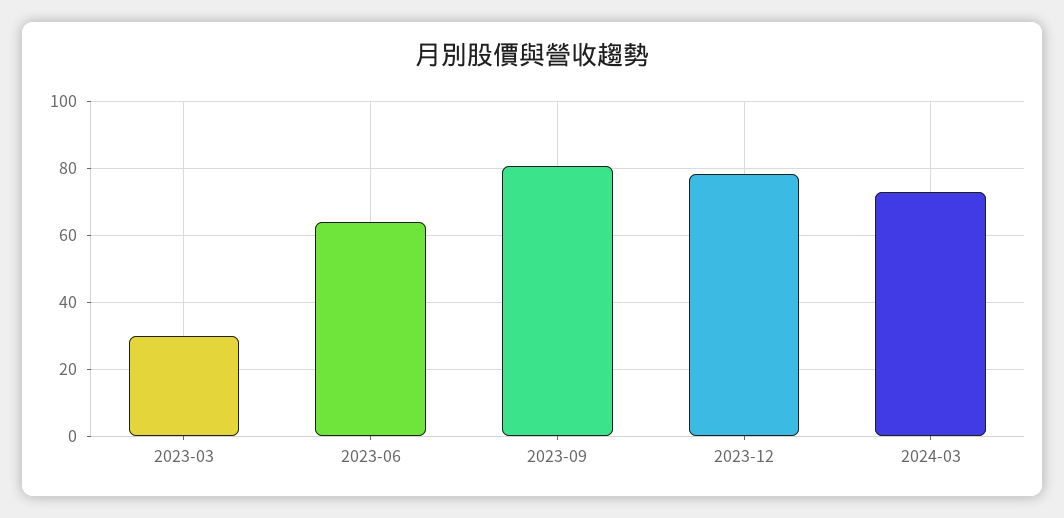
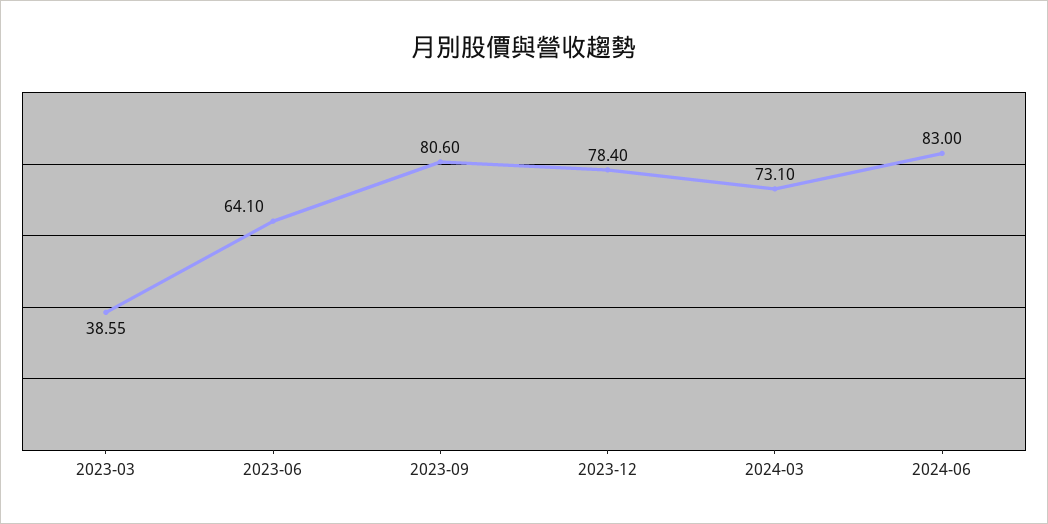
2023-03: 30 -> 38.55
2024-06: none -> 83

